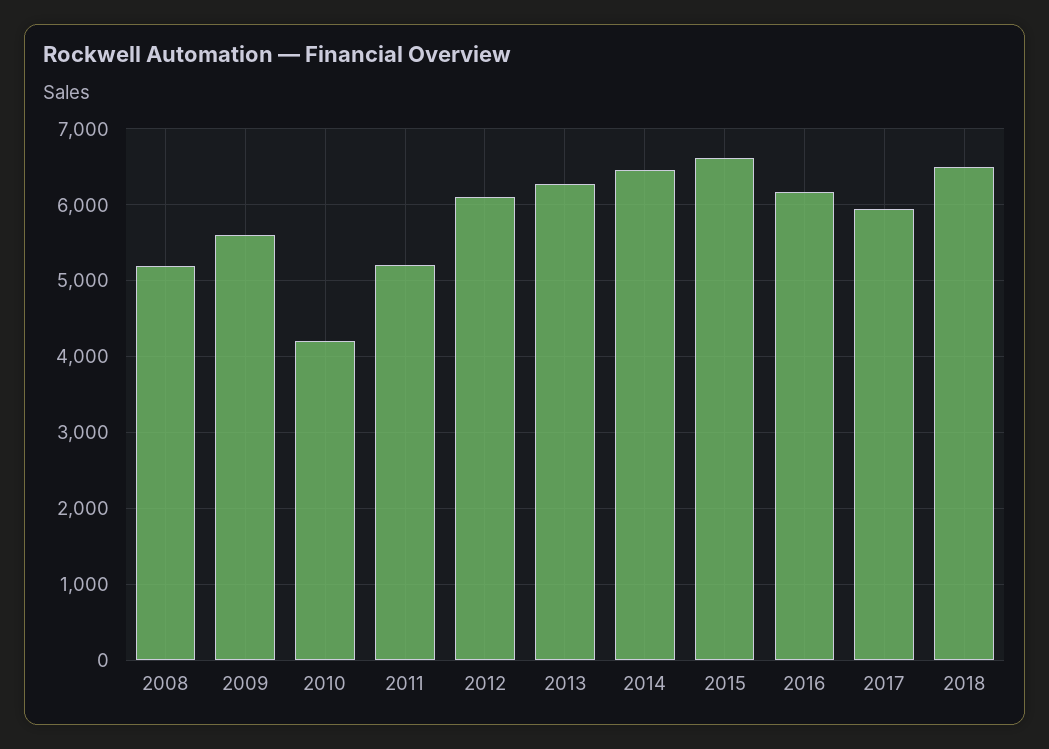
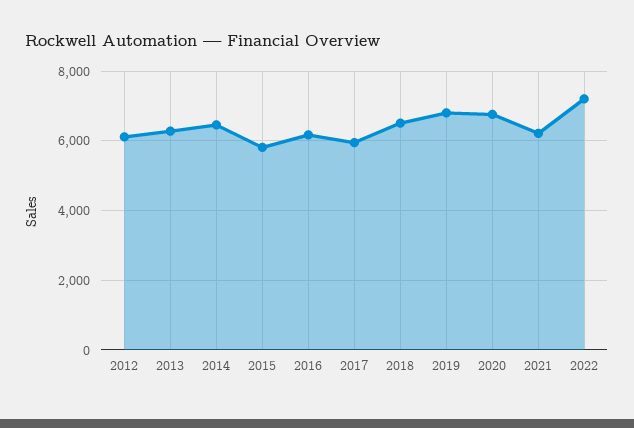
2008: 5200 -> none
2009: 5600 -> none
2010: 4200 -> none
2011: 5200 -> none
2015: 6600 -> 5800
2019: none -> 6800
2020: none -> 6800
2021: none -> 6200
2022: none -> 7200

